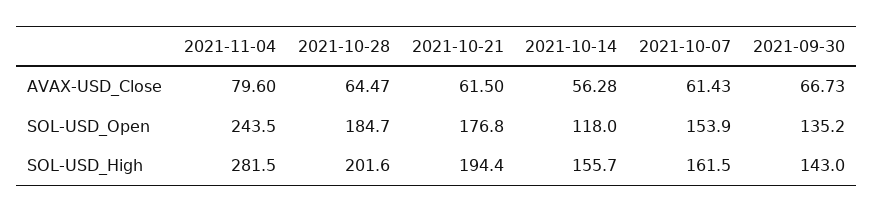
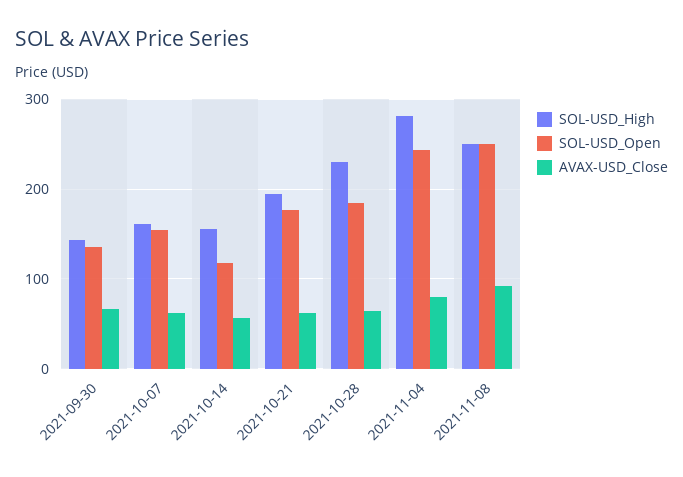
SOL-USD_High, 2021-10-28: 201.6 -> 230
SOL-USD_High, 2021-11-08: none -> 250
SOL-USD_Open, 2021-11-08: none -> 250
AVAX-USD_Close, 2021-11-08: none -> 90

